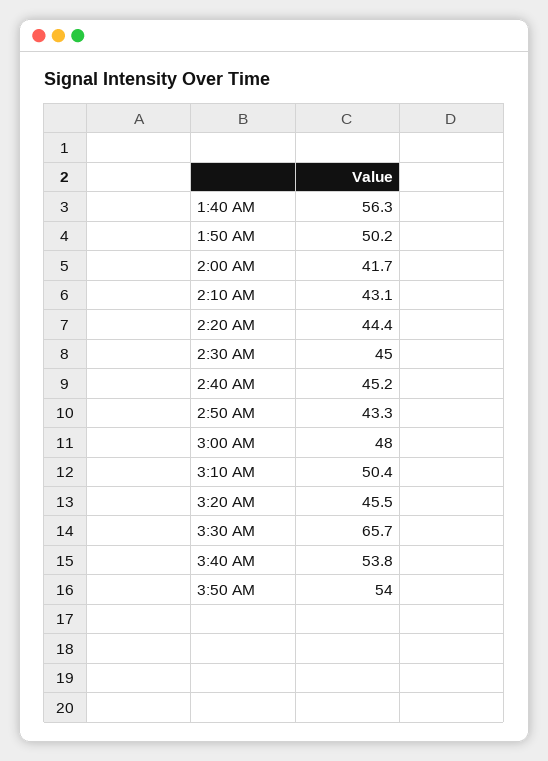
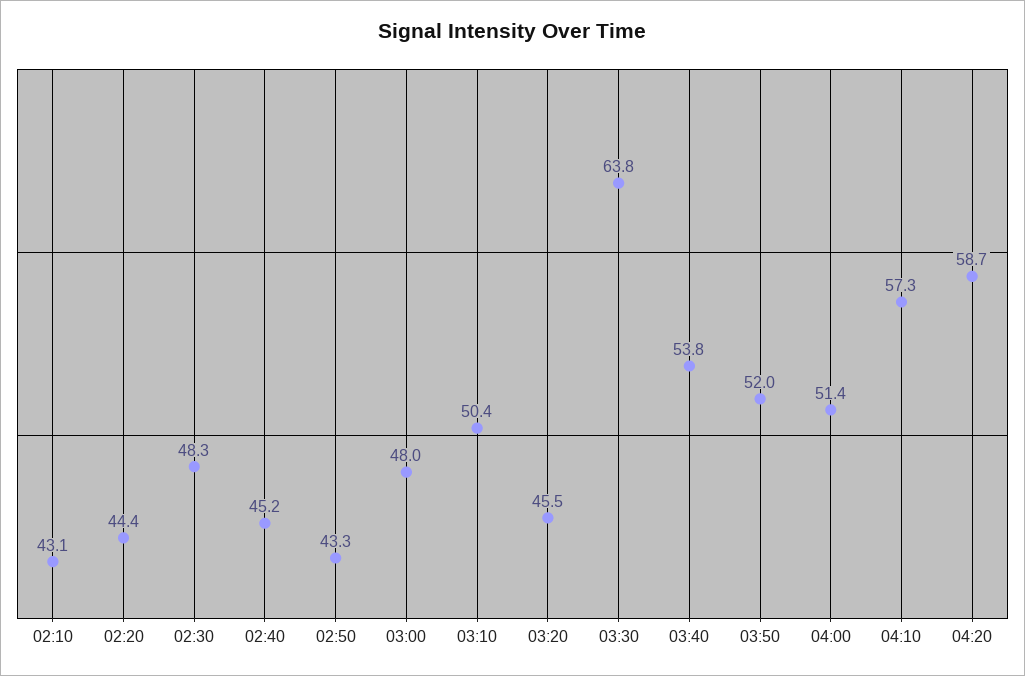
1:40 AM: 56.3 -> none
1:50 AM: 50.2 -> none
2:00 AM: 41.7 -> none
2:30 AM: 45 -> 48.3
3:30 AM: 65.7 -> 63.8
3:50 AM: 54 -> 52
04:00: none -> 51.4
04:10: none -> 57.3
04:20: none -> 58.7

